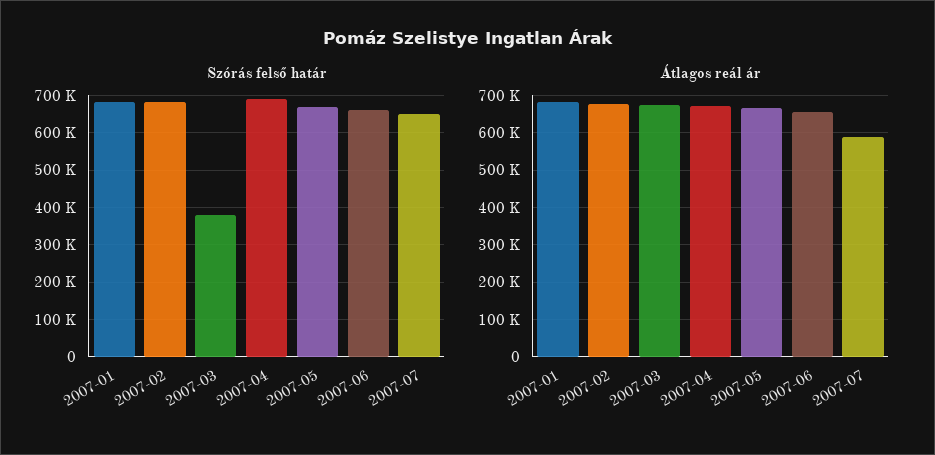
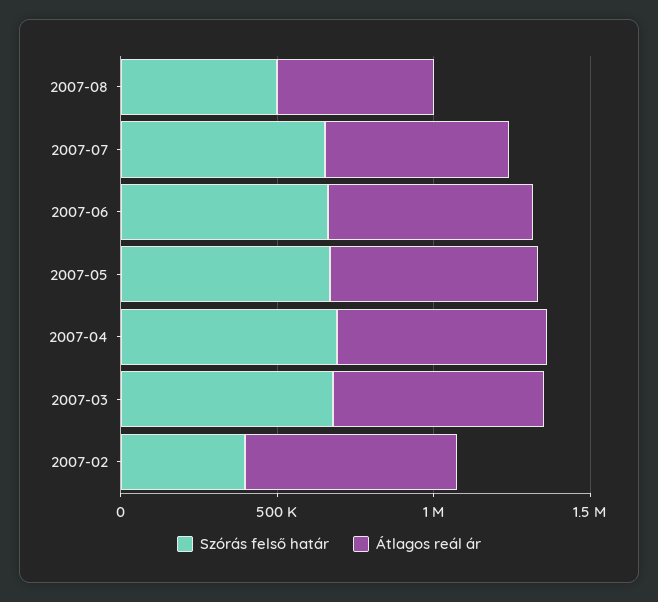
Szórás felső határ, 2007-01: 680000 -> none
Szórás felső határ, 2007-02: 680000 -> 400000
Szórás felső határ, 2007-03: 380000 -> 700000
Átlagos reál ár, 2007-01: 680000 -> none
Szórás felső határ, 2007-08: none -> 500000
Átlagos reál ár, 2007-08: none -> 500000

